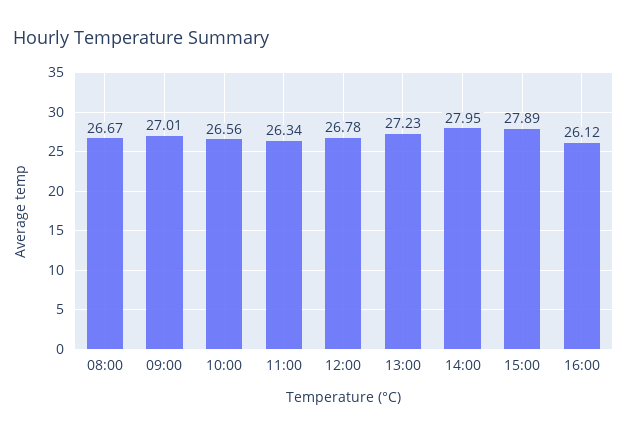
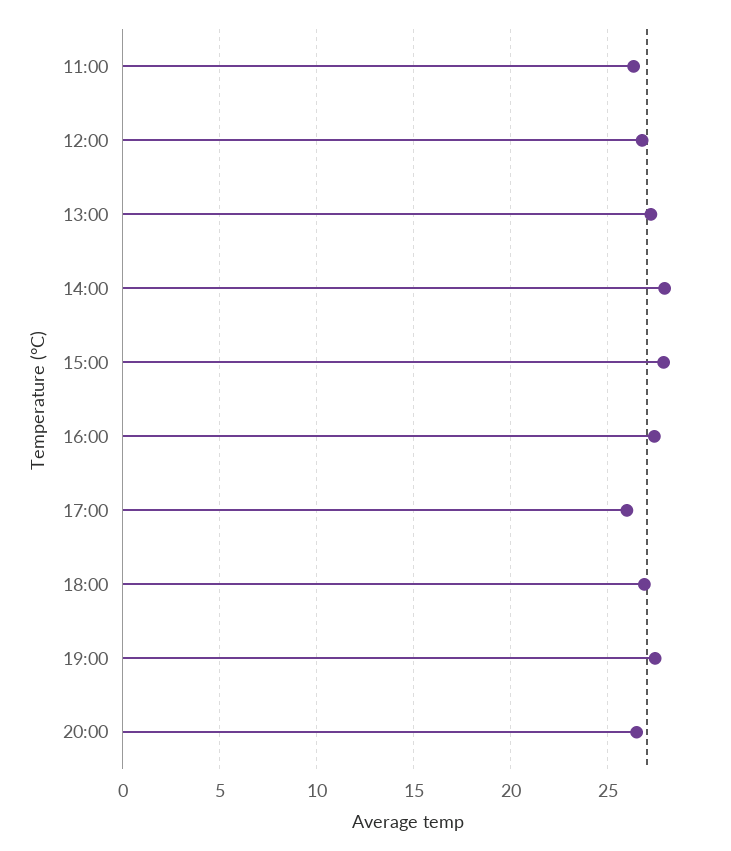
08:00: 26.67 -> none
09:00: 27.01 -> none
10:00: 26.56 -> none
16:00: 26.12 -> 27.5
17:00: none -> 26
18:00: none -> 27
19:00: none -> 27.5
20:00: none -> 26.5

